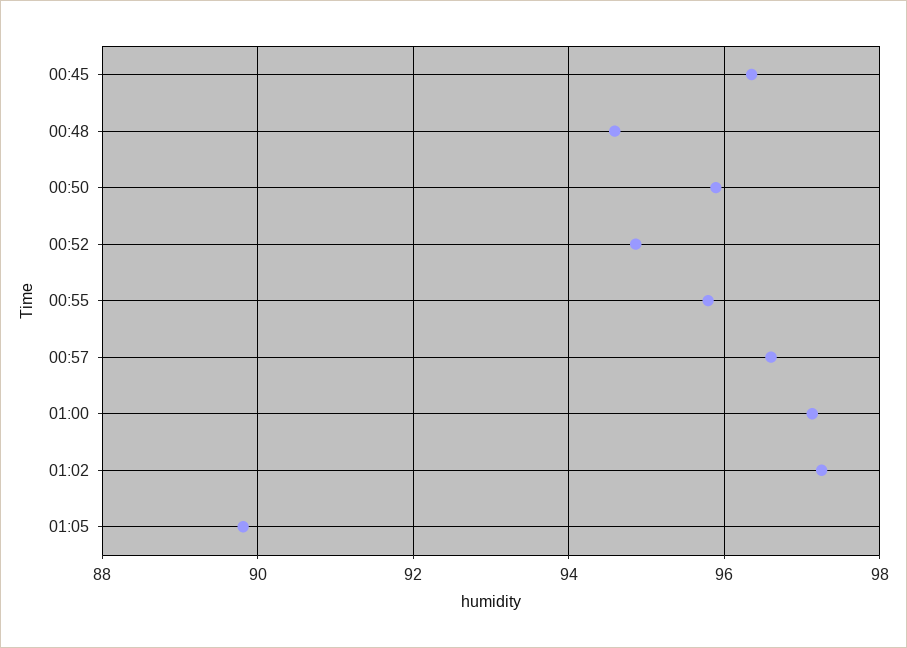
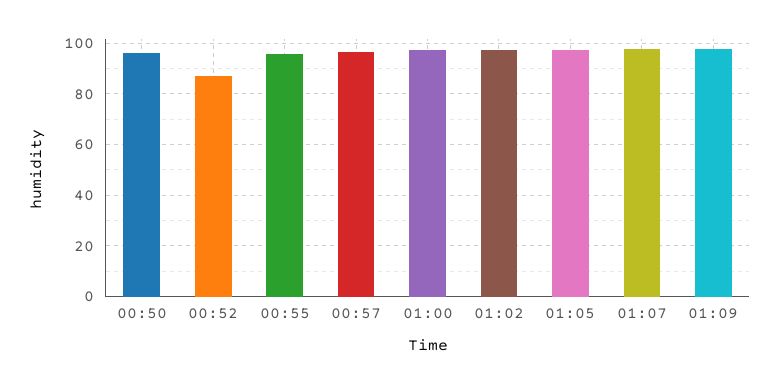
00:45: 96.4 -> none
00:48: 94.6 -> none
00:52: 94.8 -> 87.5
01:05: 89.8 -> 97.5
01:07: none -> 97.5
01:09: none -> 97.5

